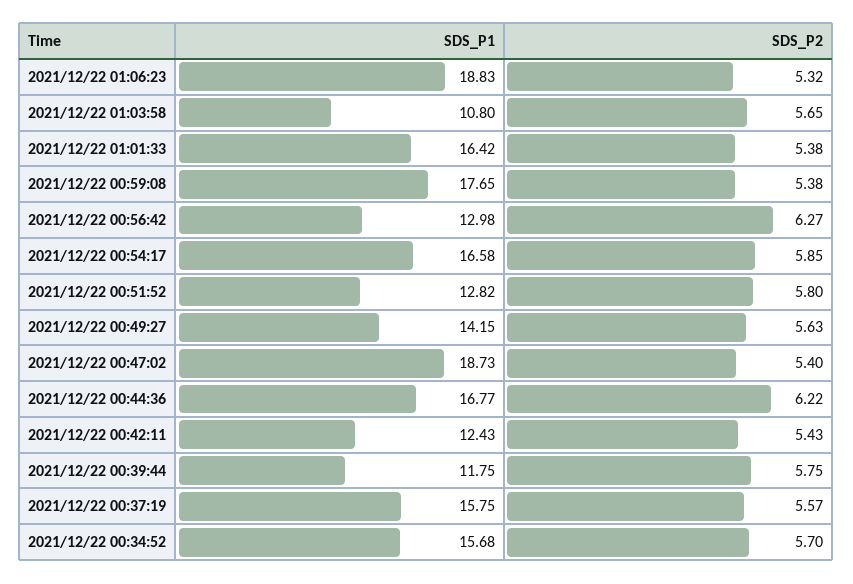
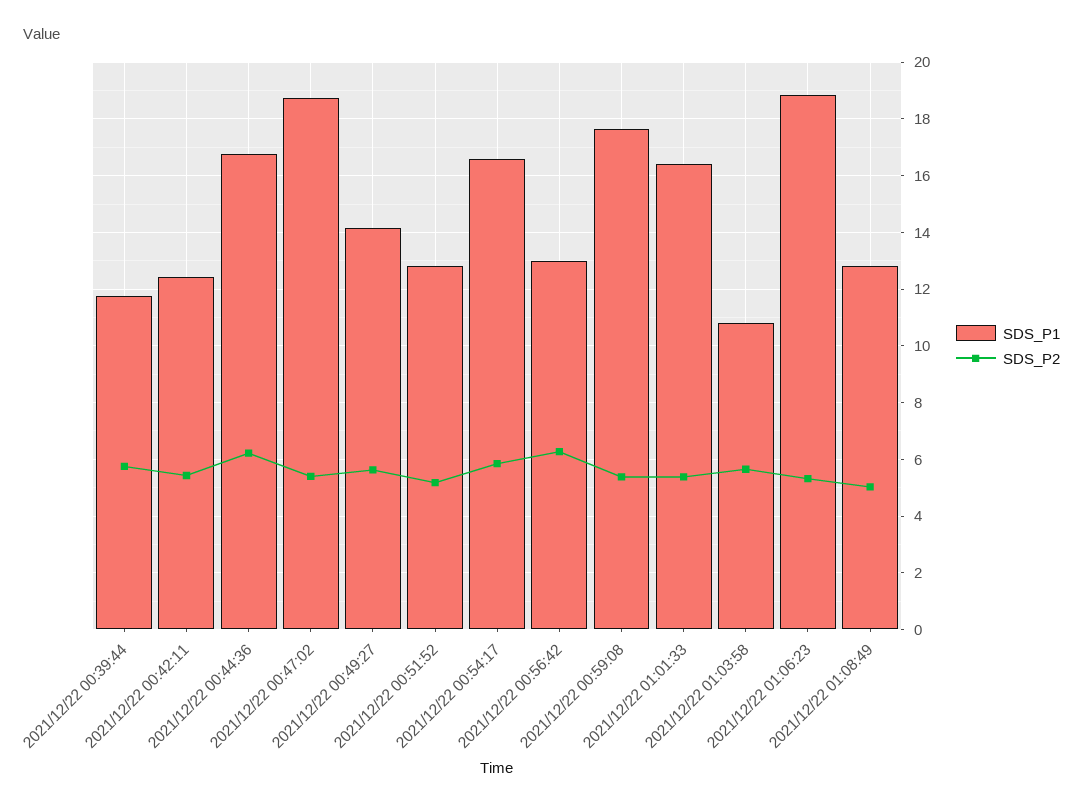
SDS_P2, 2021/12/22 00:51:52: 5.8 -> 5.25
SDS_P1, 2021/12/22 00:37:19: 15.75 -> none
SDS_P2, 2021/12/22 00:37:19: 5.57 -> none
SDS_P1, 2021/12/22 00:34:52: 15.68 -> none
SDS_P2, 2021/12/22 00:34:52: 5.7 -> none
SDS_P1, 2021/12/22 01:08:49: none -> 12.75
SDS_P2, 2021/12/22 01:08:49: none -> 5

